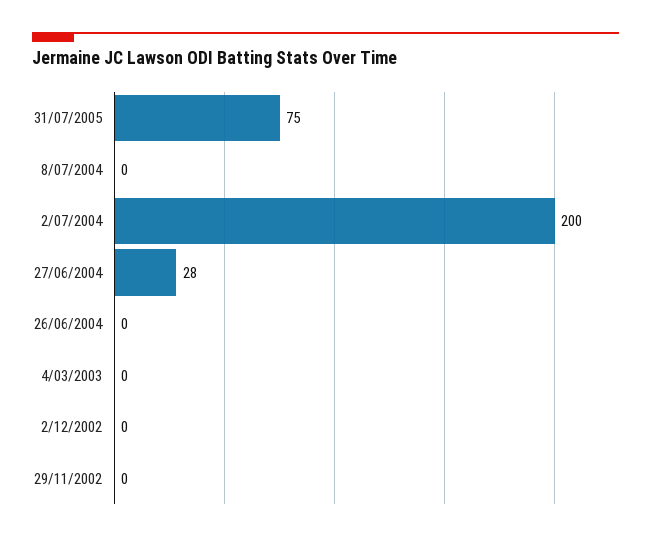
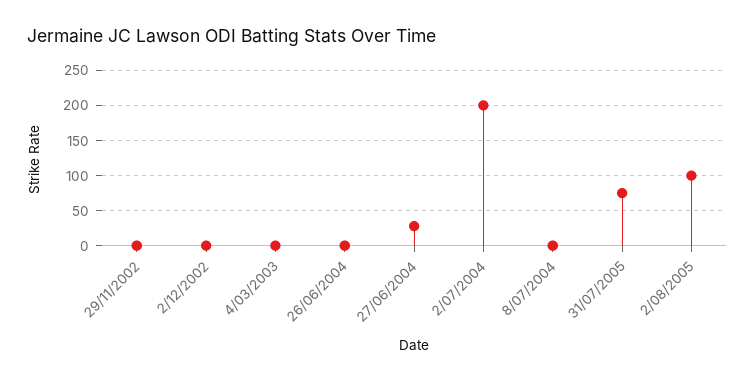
2/08/2005: none -> 100

